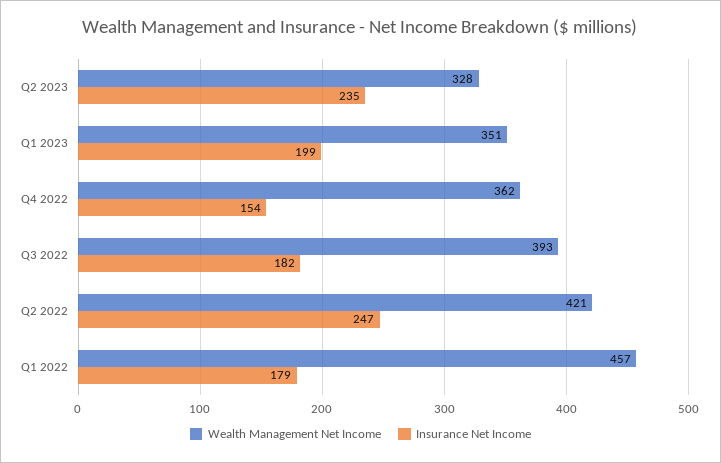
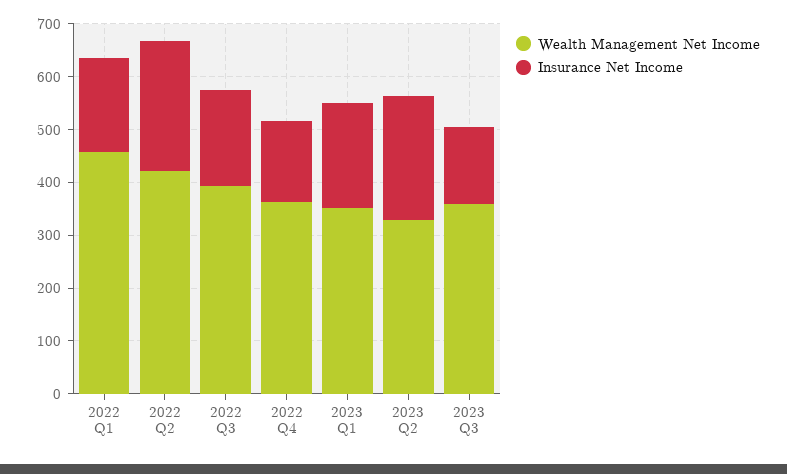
Wealth Management Net Income, 2023 Q3: none -> 360
Insurance Net Income, 2023 Q3: none -> 140

